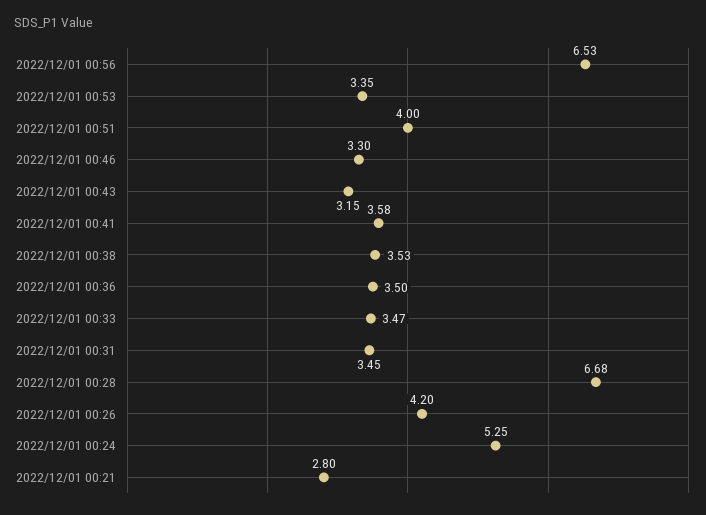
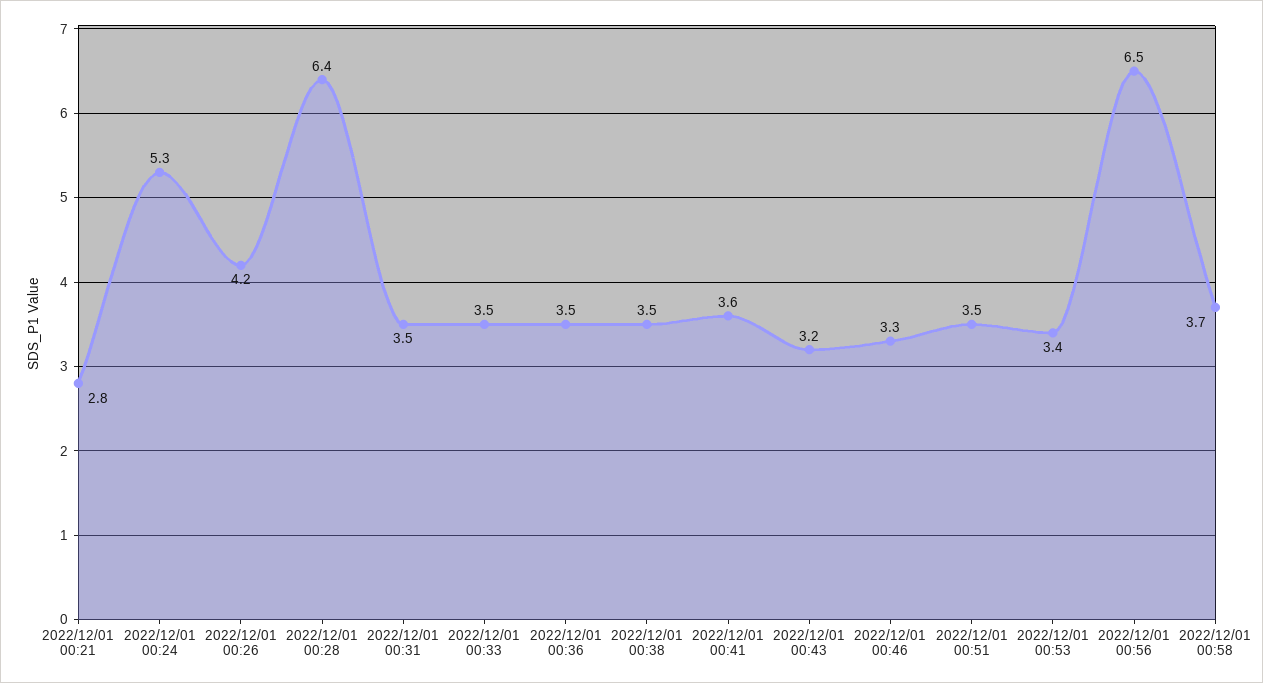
2022/12/01 00:51: 4 -> 3.5
2022/12/01 00:28: 6.68 -> 6.4
2022/12/01 00:58: none -> 3.7

